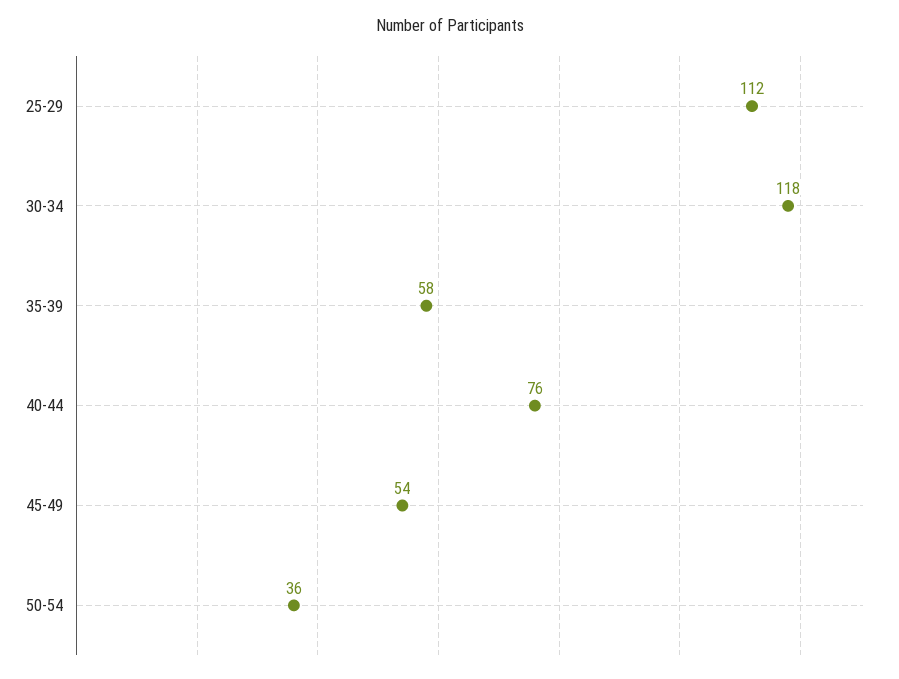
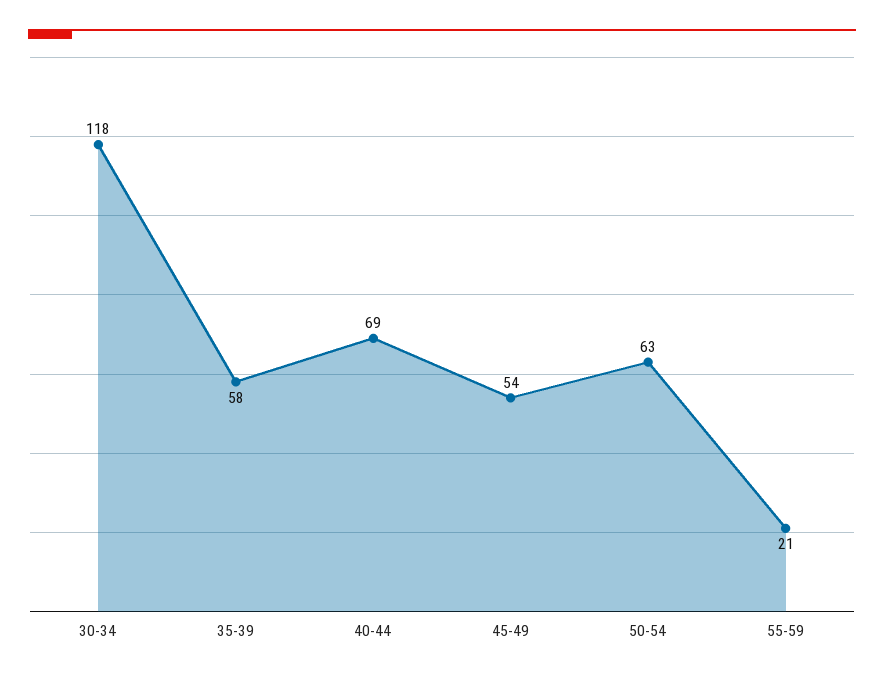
25-29: 112 -> none
40-44: 76 -> 69
50-54: 36 -> 63
55-59: none -> 21

